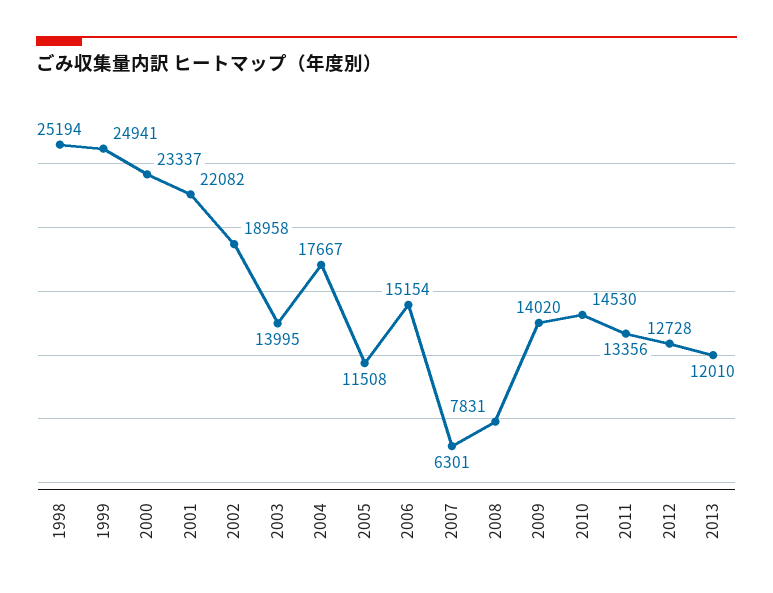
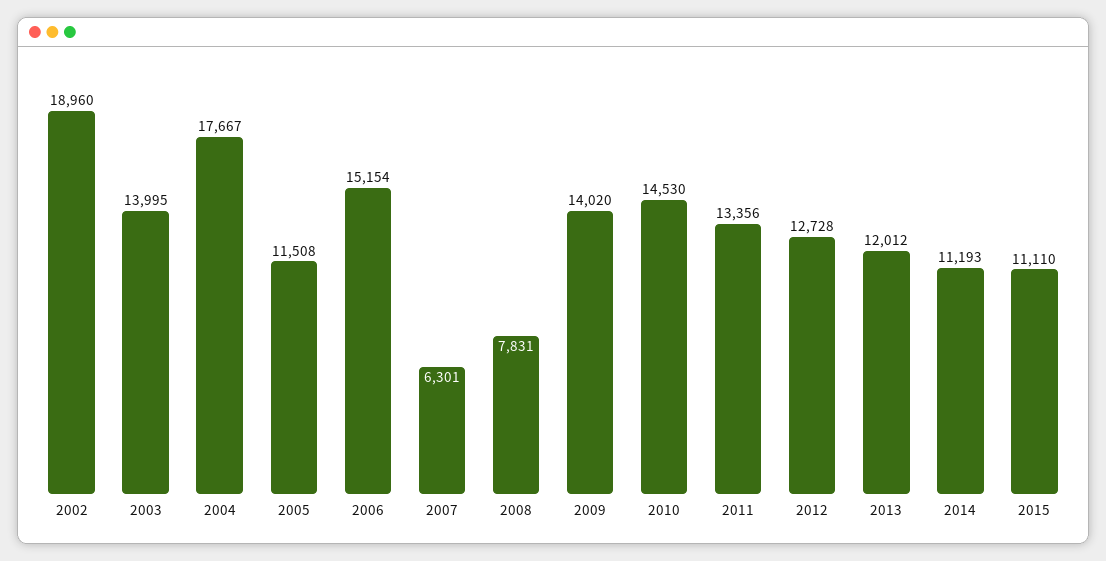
1998: 25194 -> none
1999: 24941 -> none
2000: 23337 -> none
2001: 22082 -> none
2002: 18958 -> 18960
2013: 12010 -> 12012
2014: none -> 11193
2015: none -> 11110

